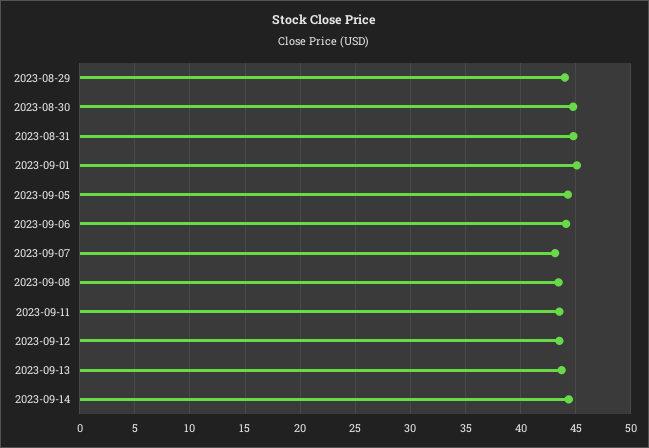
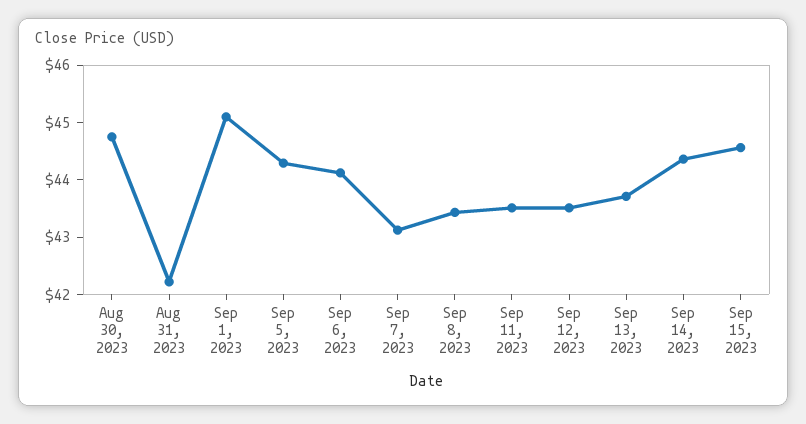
2023-08-29: 44 -> none
2023-08-31: 45 -> 42.2
Sep 15, 2023: none -> 44.6

